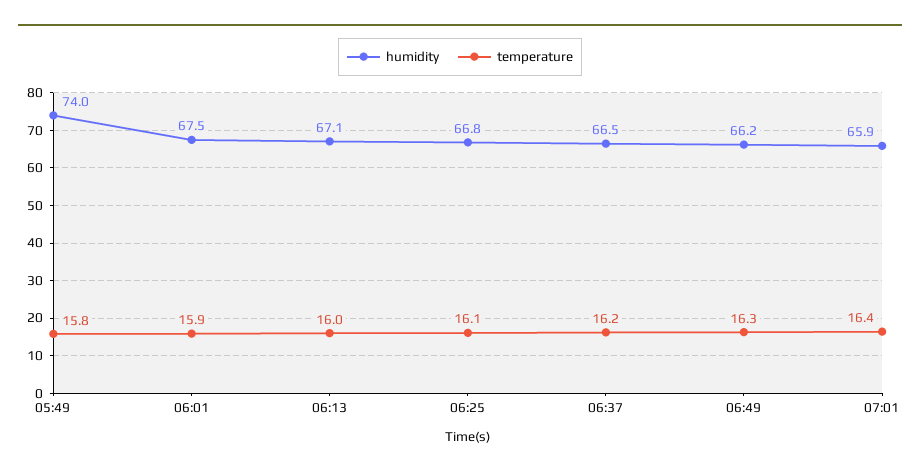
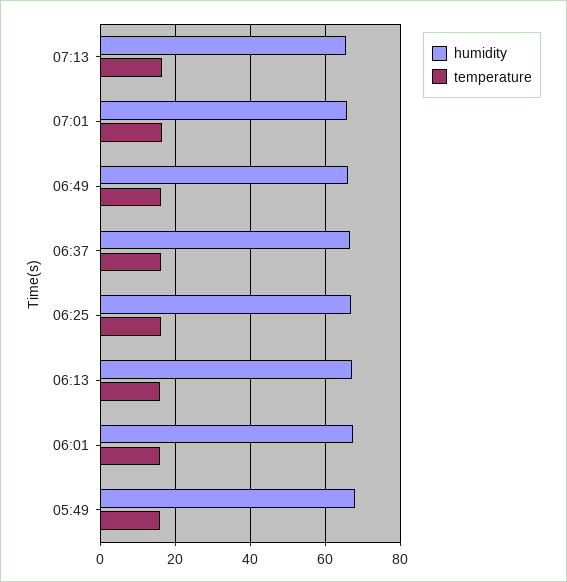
humidity, 05:49: 74 -> 68
humidity, 07:13: none -> 66
temperature, 07:13: none -> 16

